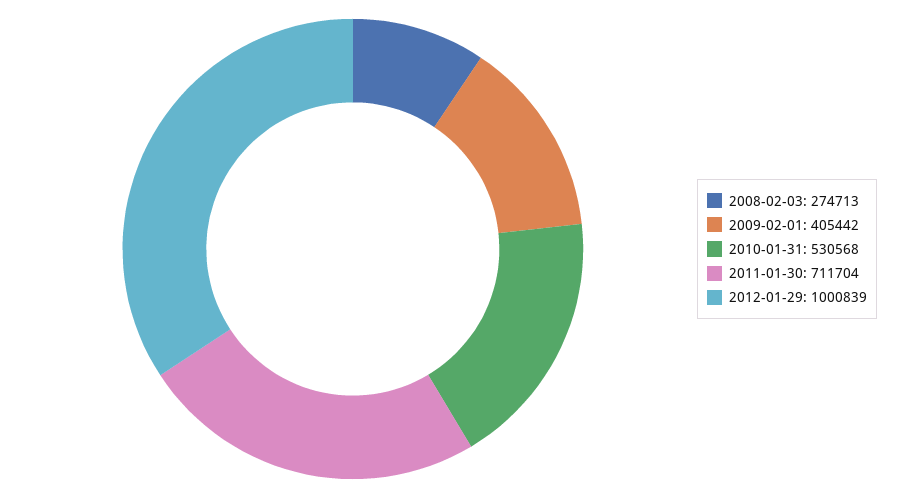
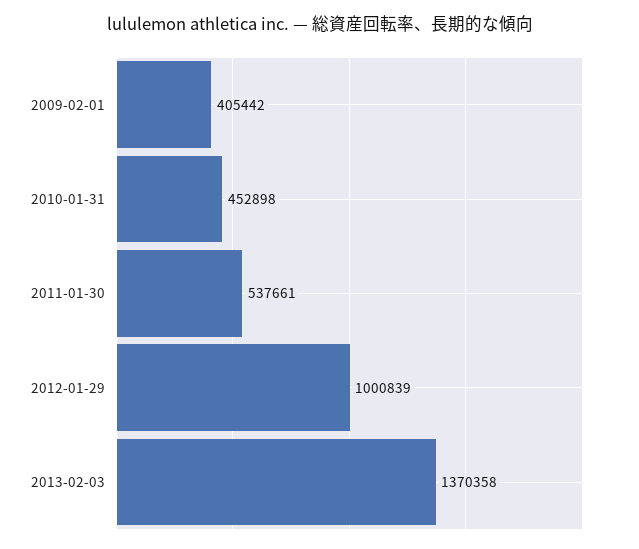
2008-02-03: 274713 -> none
2010-01-31: 530568 -> 452898
2011-01-30: 711704 -> 537661
2013-02-03: none -> 1370358

